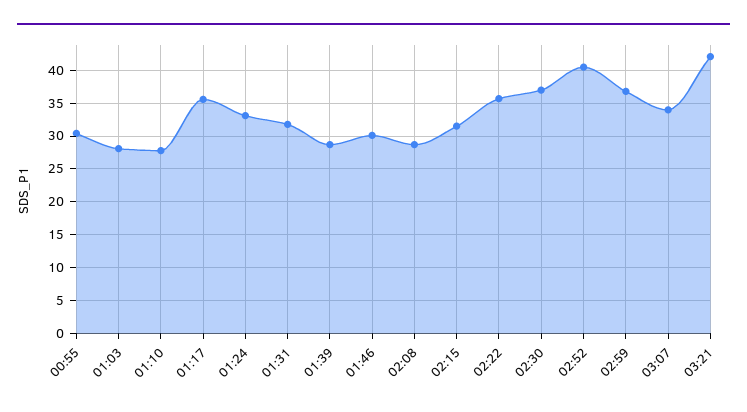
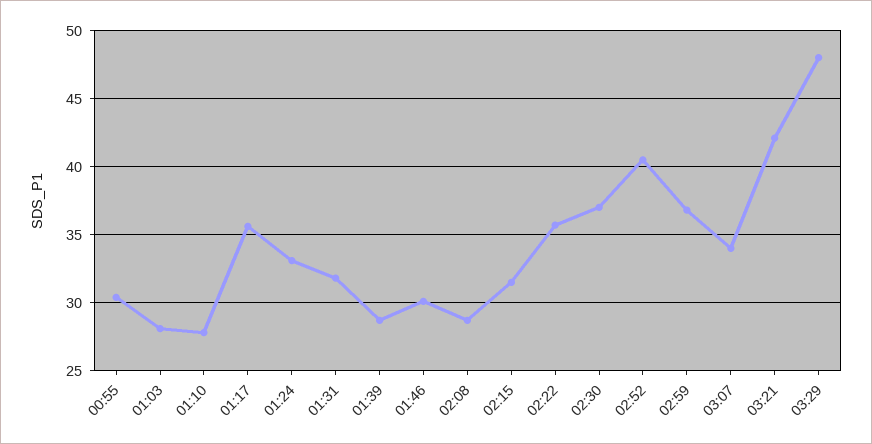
03:29: none -> 48

